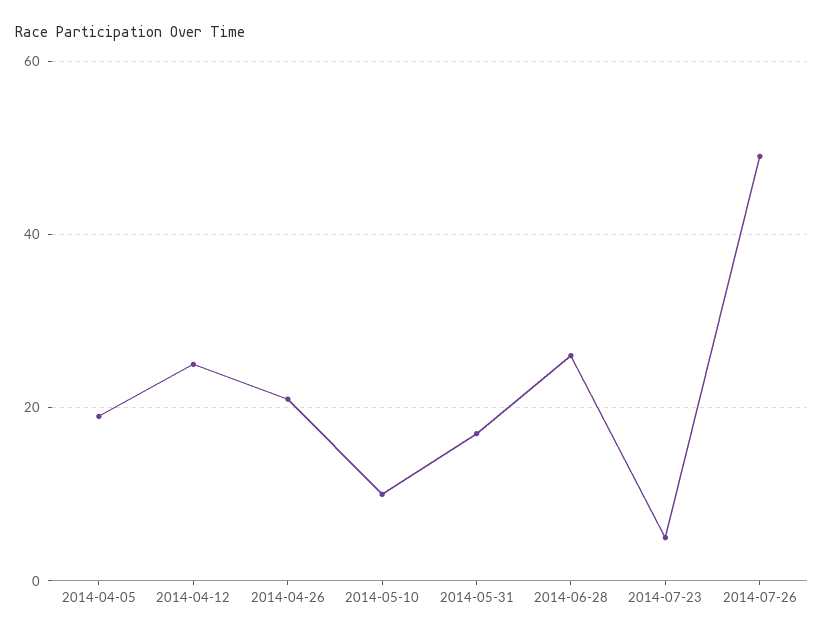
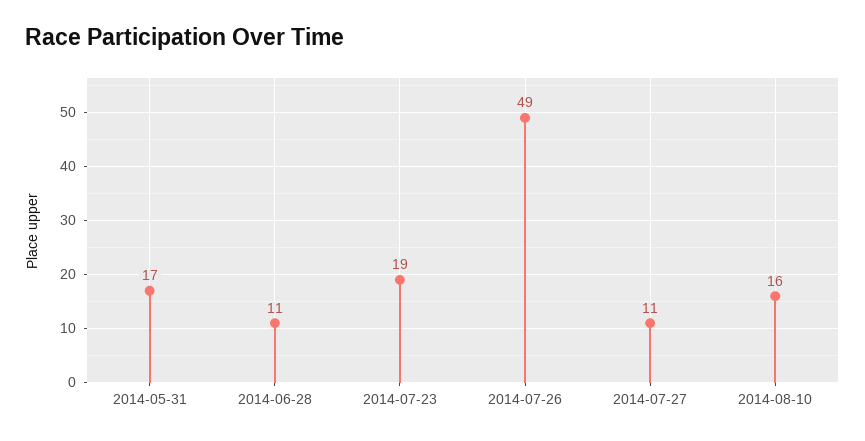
2014-04-05: 20 -> none
2014-04-12: 25 -> none
2014-04-26: 20 -> none
2014-05-10: 10 -> none
2014-06-28: 25 -> 11
2014-07-23: 5 -> 19
2014-07-27: none -> 11
2014-08-10: none -> 16

